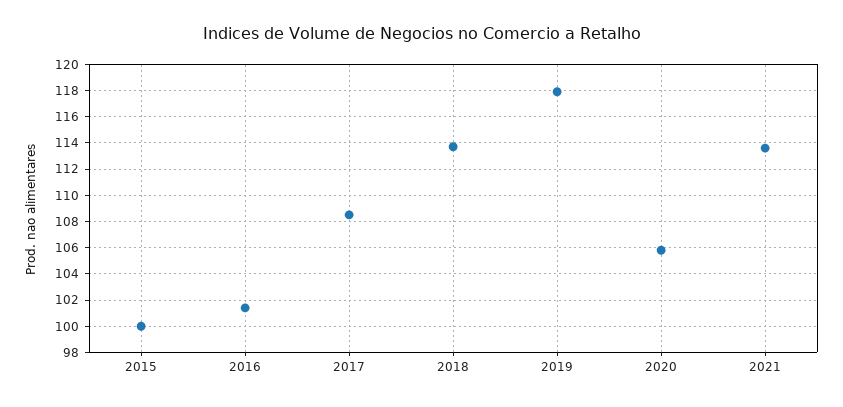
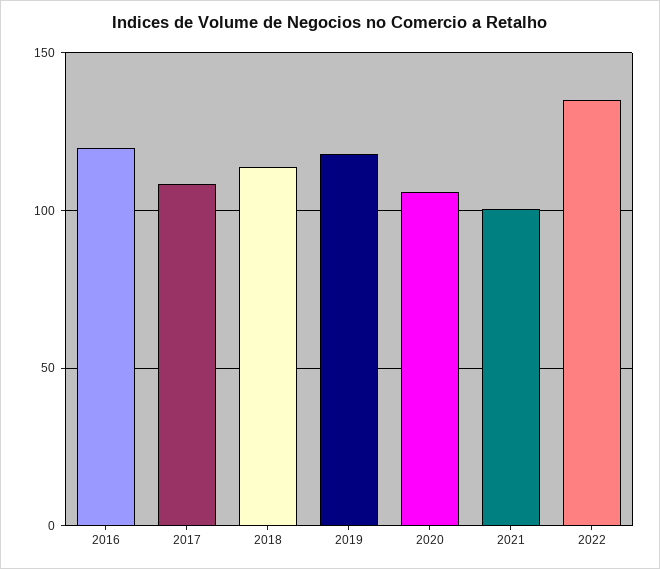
2015: 100 -> none
2016: 101.5 -> 120
2021: 113.5 -> 100
2022: none -> 135

